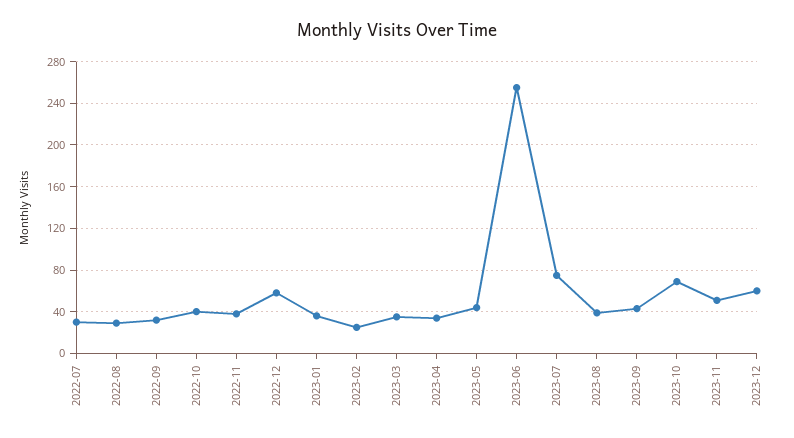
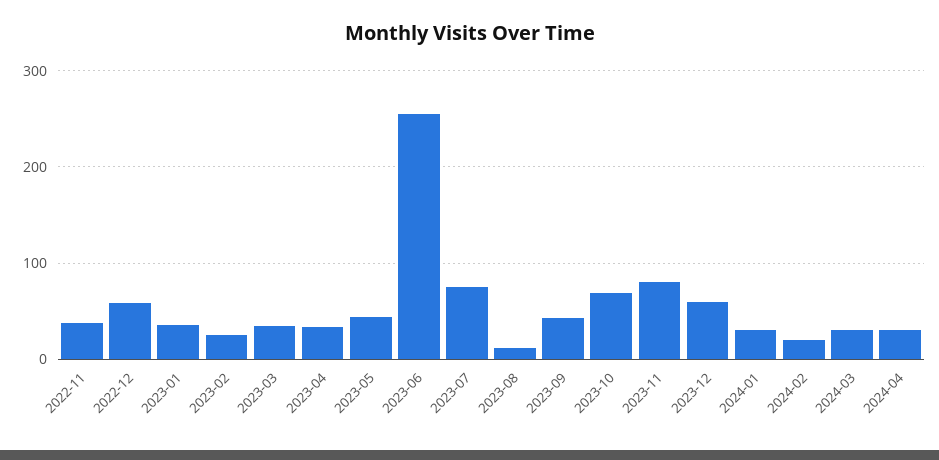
2022-07: 30 -> none
2022-08: 30 -> none
2022-09: 30 -> none
2022-10: 40 -> none
2023-08: 40 -> 10
2023-11: 50 -> 80
2024-01: none -> 30
2024-02: none -> 20
2024-03: none -> 30
2024-04: none -> 30

